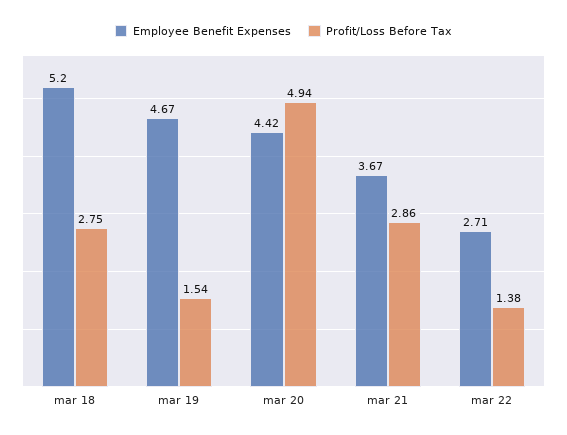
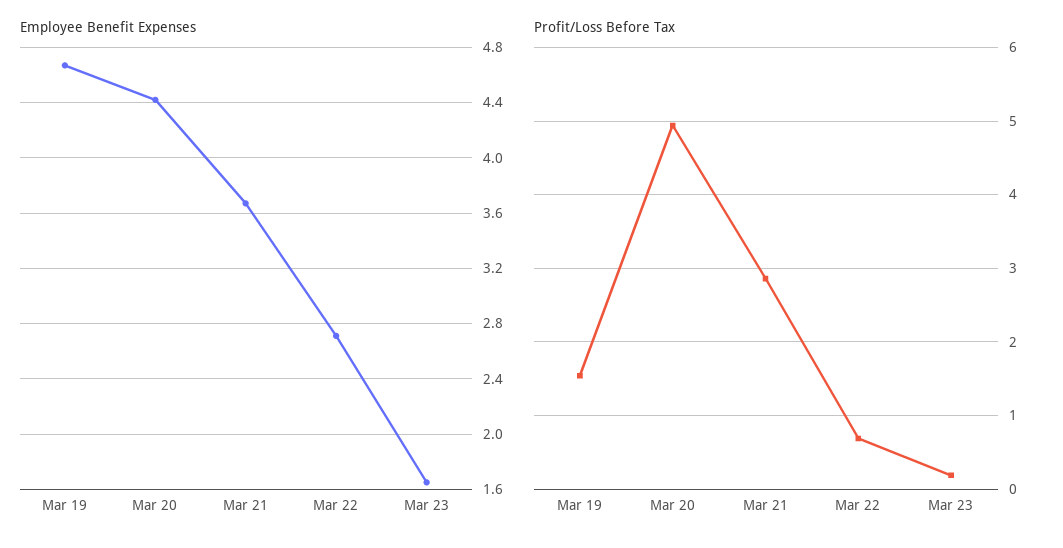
Employee Benefit Expenses, mar 18: 5.2 -> none
Profit/Loss Before Tax, mar 18: 2.75 -> none
Profit/Loss Before Tax, mar 22: 1.38 -> 0.7
Employee Benefit Expenses, Mar 23: none -> 1.65
Profit/Loss Before Tax, Mar 23: none -> 0.2

